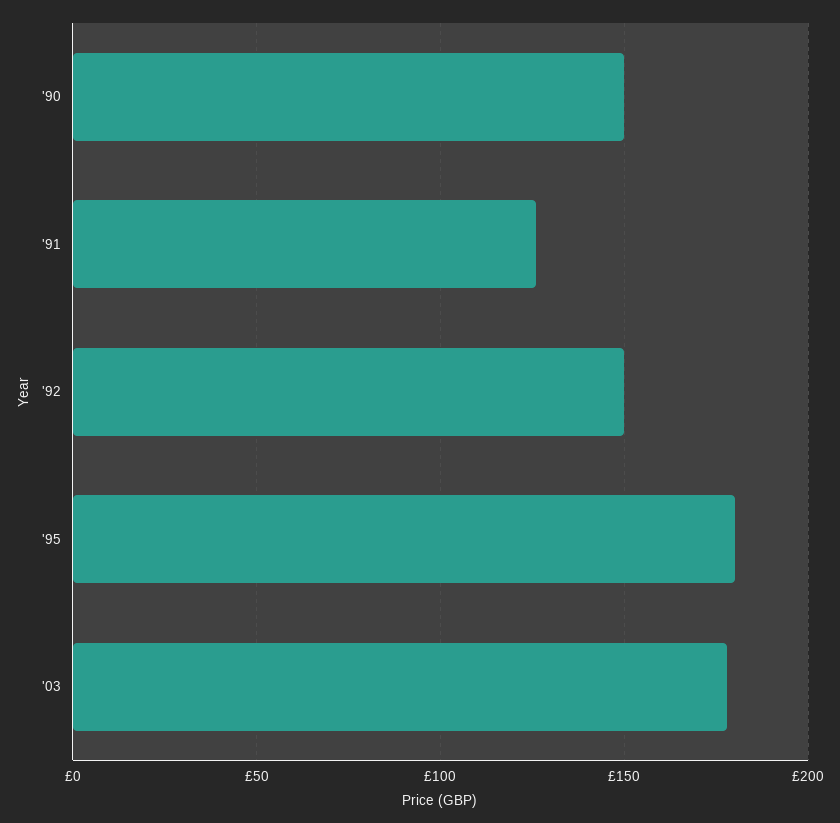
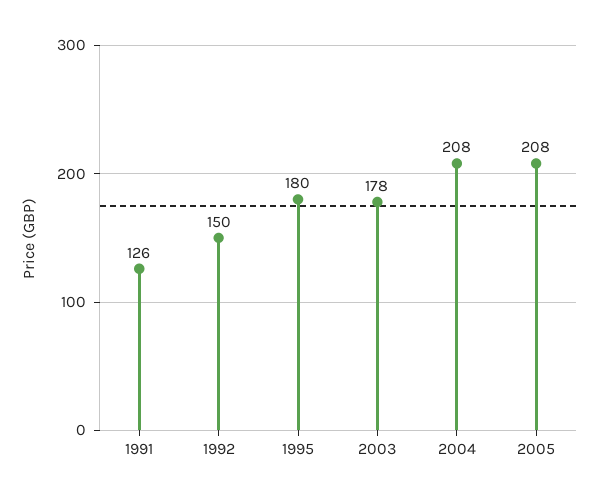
'90: 150 -> none
2004: none -> 208
2005: none -> 208

